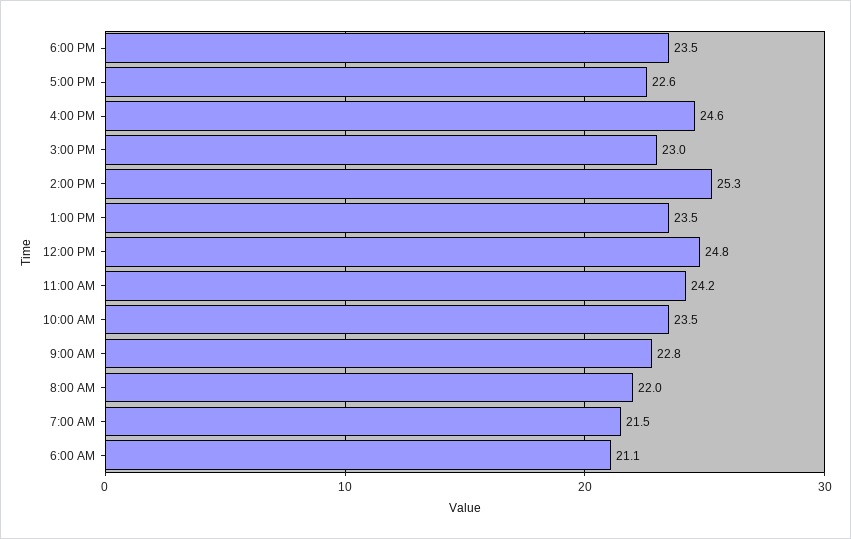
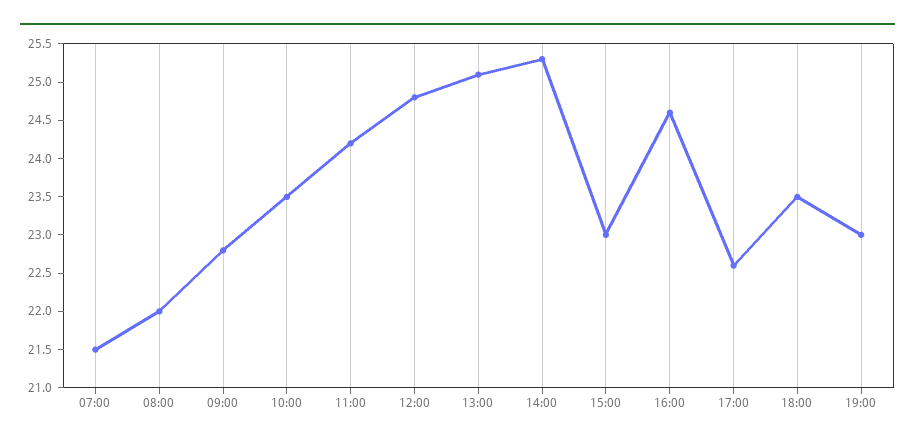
1:00 PM: 23.5 -> 25
6:00 AM: 21.1 -> none
19:00: none -> 23

